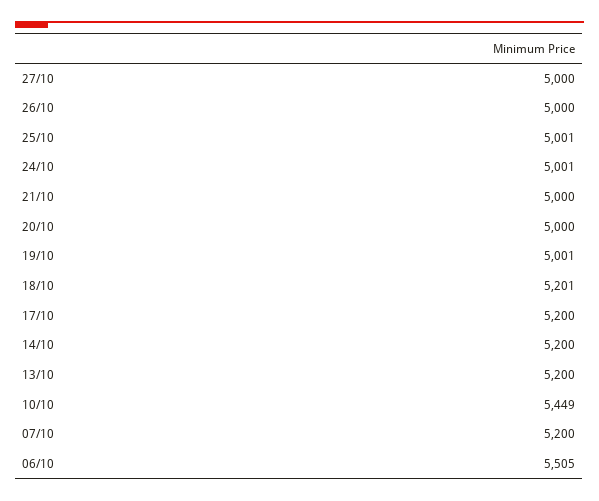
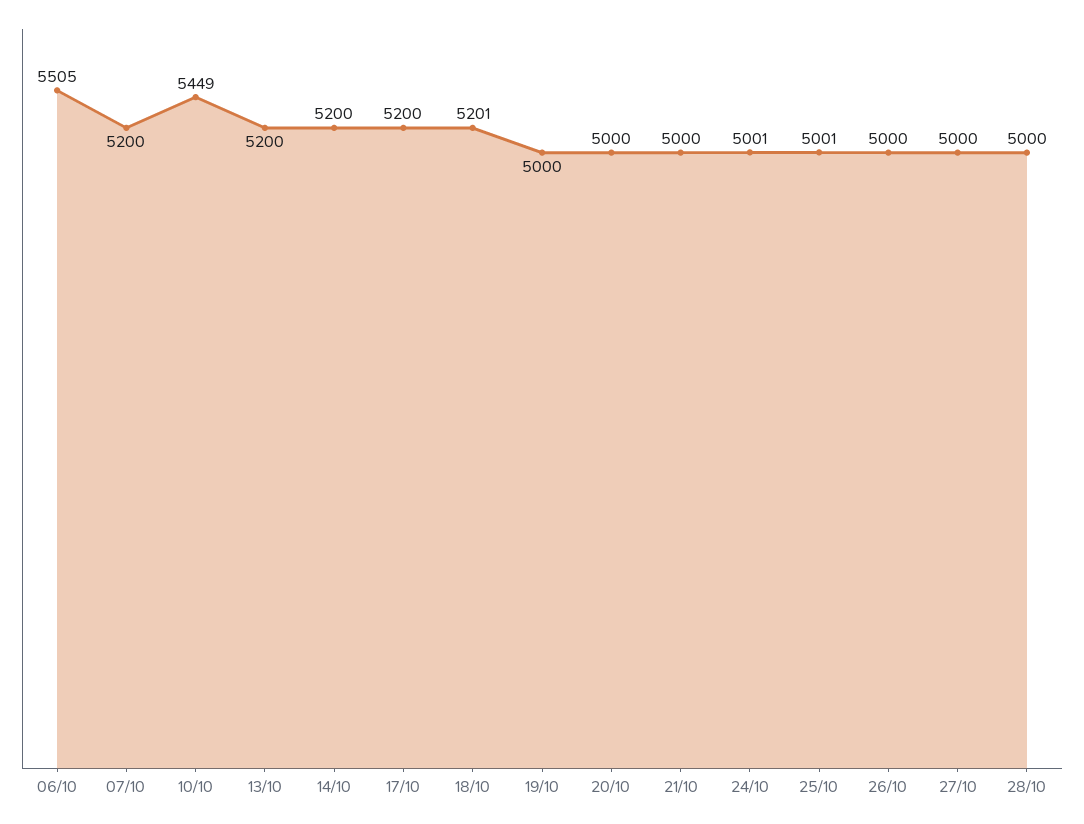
19/10: 5001 -> 5000
28/10: none -> 5000

